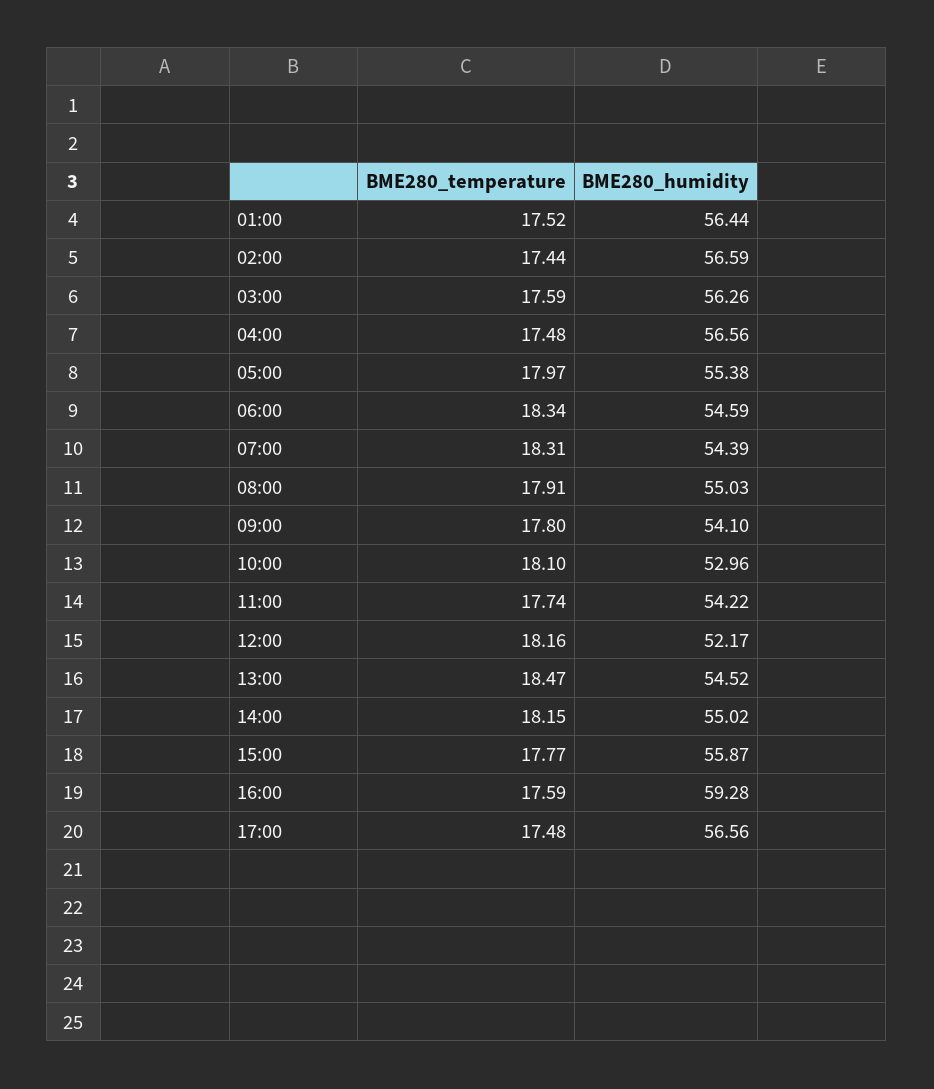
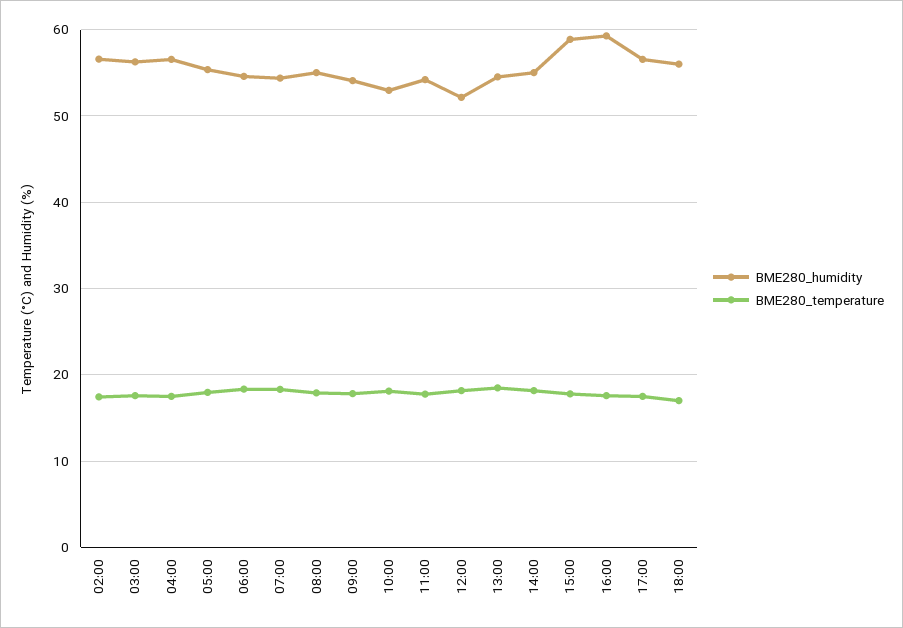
BME280_temperature, 01:00: 17.52 -> none
BME280_humidity, 01:00: 56.44 -> none
BME280_humidity, 15:00: 55.87 -> 59
BME280_humidity, 18:00: none -> 56
BME280_temperature, 18:00: none -> 17

